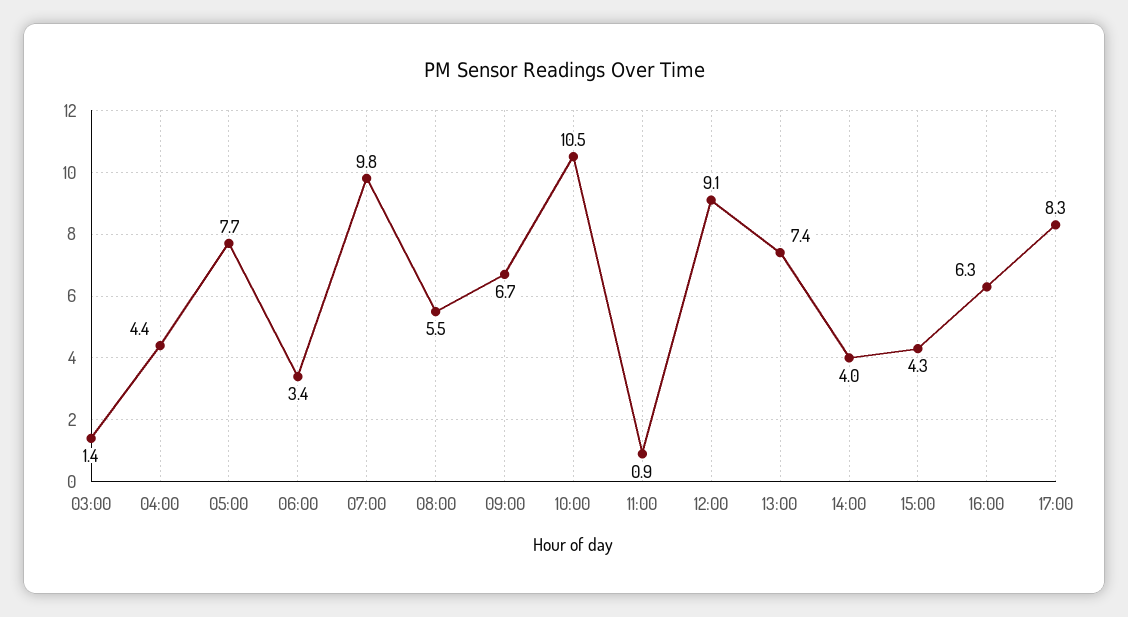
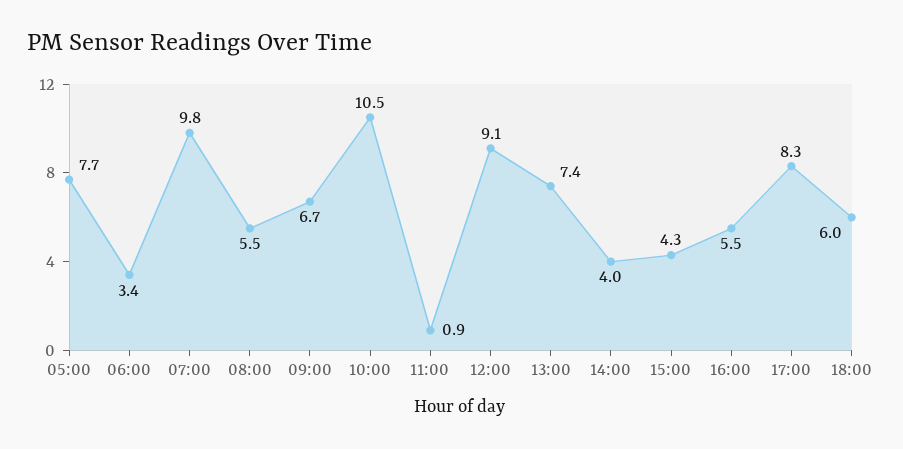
03:00: 1.4 -> none
04:00: 4.4 -> none
16:00: 6.3 -> 5.5
18:00: none -> 6

